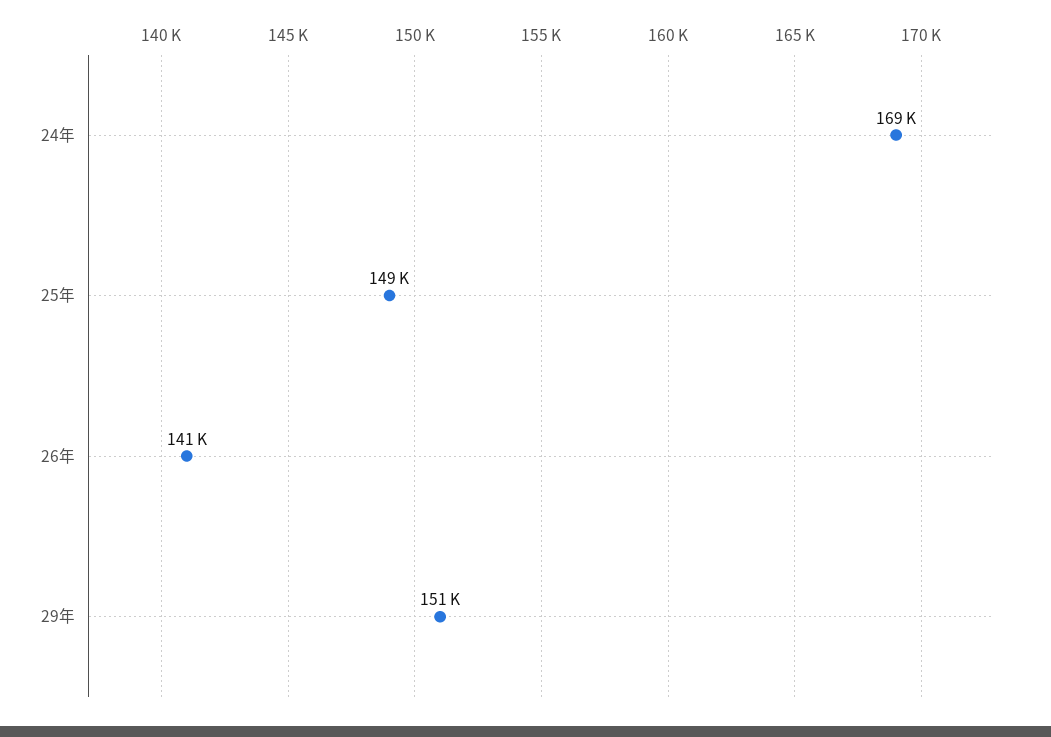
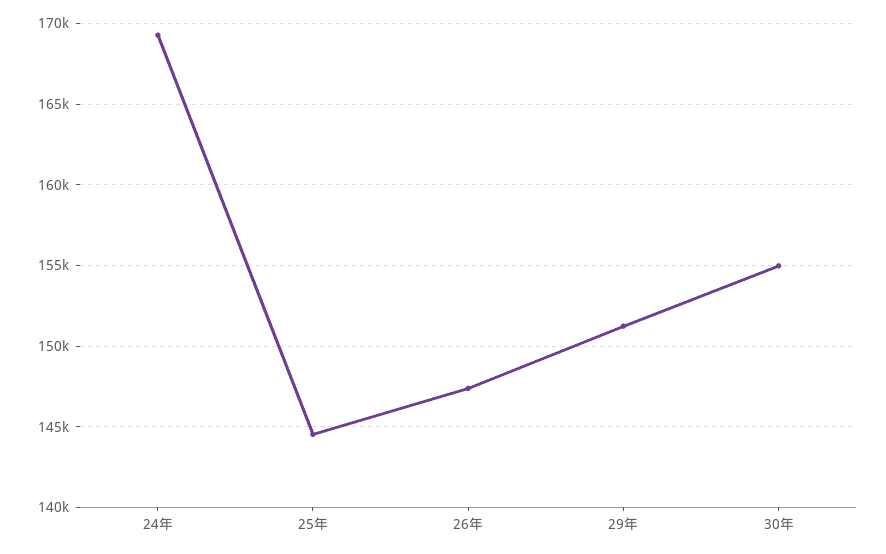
25年: 149000 -> 144500
26年: 141000 -> 147500
30年: none -> 155000

